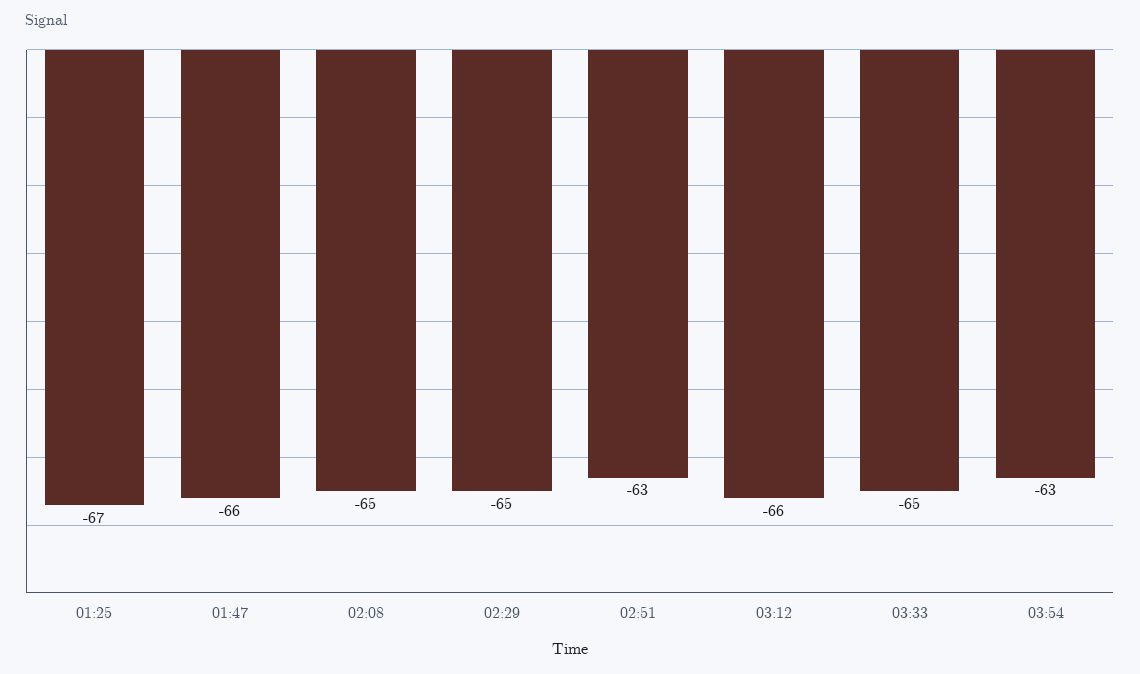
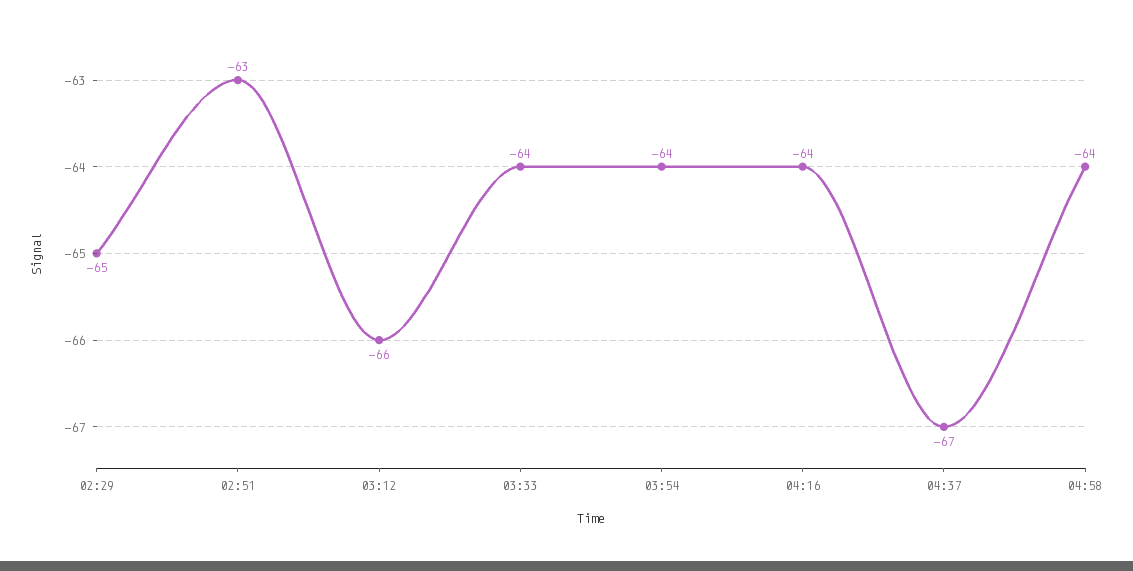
01:25: -67 -> none
01:47: -66 -> none
02:08: -65 -> none
03:33: -65 -> -64
03:54: -63 -> -64
04:16: none -> -64
04:37: none -> -67
04:58: none -> -64

